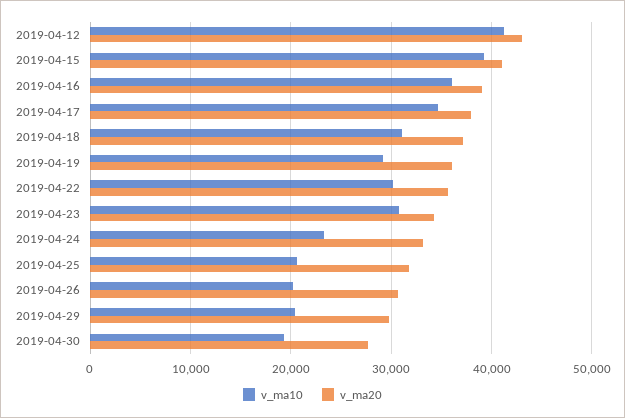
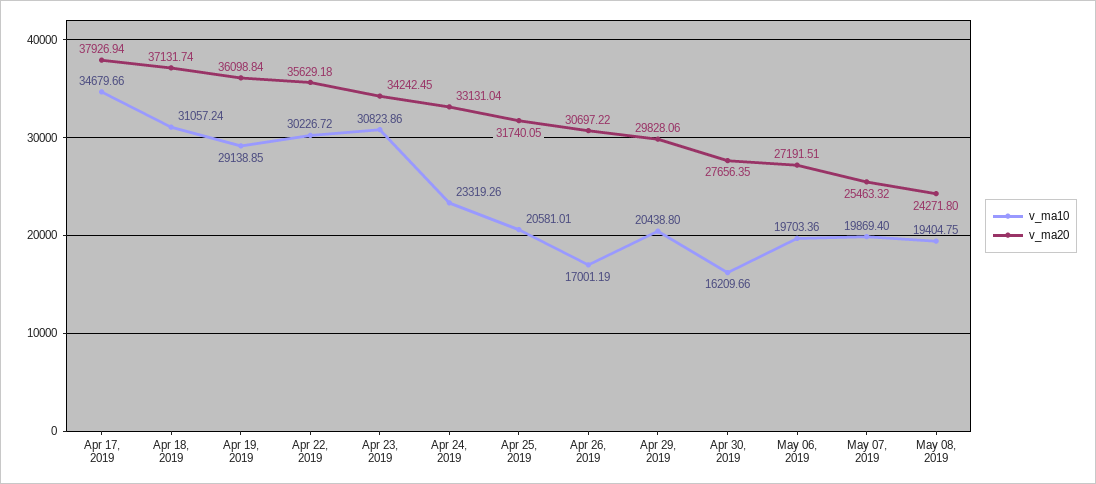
v_ma10, 2019-04-12: 41000 -> none
v_ma20, 2019-04-12: 43000 -> none
v_ma10, 2019-04-15: 39000 -> none
v_ma20, 2019-04-15: 41000 -> none
v_ma10, 2019-04-16: 36000 -> none
v_ma20, 2019-04-16: 39000 -> none
v_ma10, 2019-04-26: 20000 -> 17001.19
v_ma10, 2019-04-30: 19000 -> 16209.66
v_ma10, May 06, 2019: none -> 19703.36
v_ma20, May 06, 2019: none -> 27191.51
v_ma10, May 07, 2019: none -> 19869.4
v_ma20, May 07, 2019: none -> 25463.32
v_ma10, May 08, 2019: none -> 19404.75
v_ma20, May 08, 2019: none -> 24271.8

